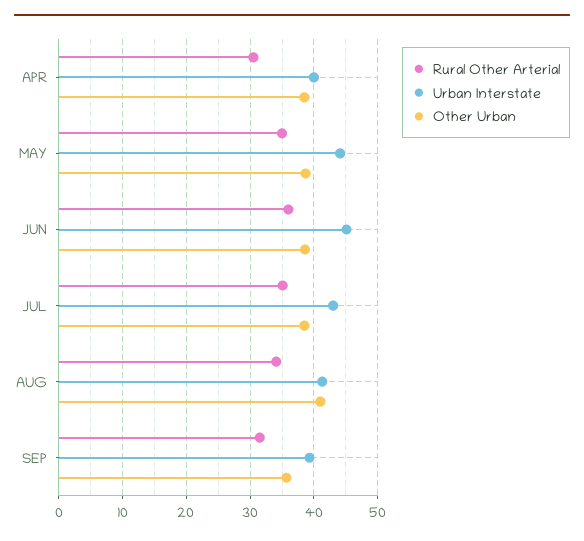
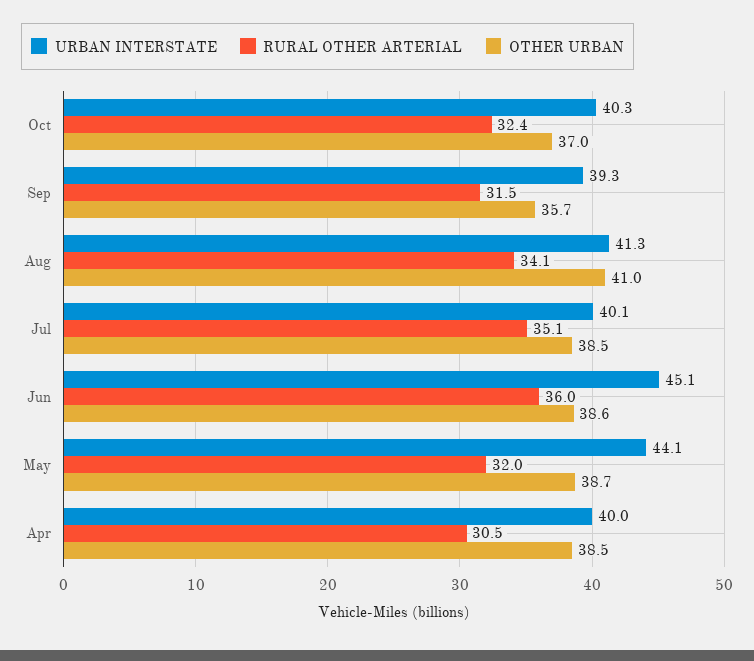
Rural Other Arterial, MAY: 35 -> 32
Urban Interstate, JUL: 43 -> 40.1
Urban Interstate, Oct: none -> 40.3
Rural Other Arterial, Oct: none -> 32.4
Other Urban, Oct: none -> 37

